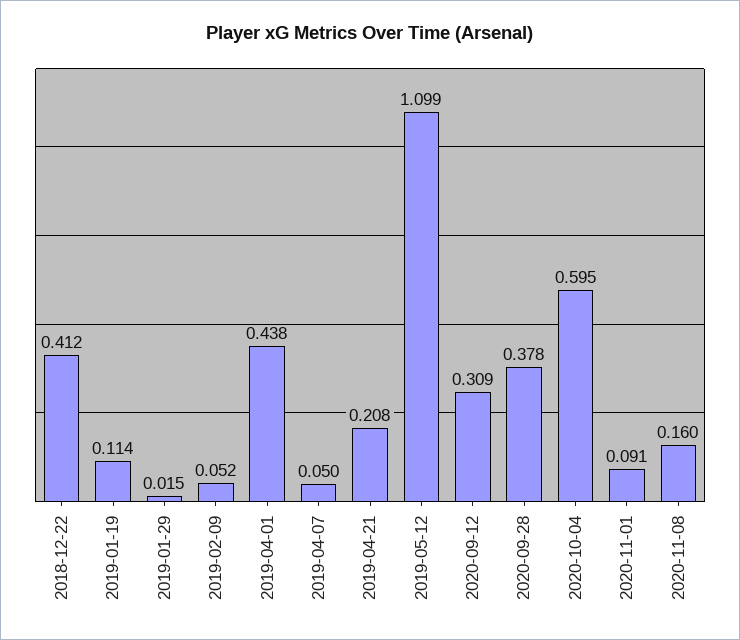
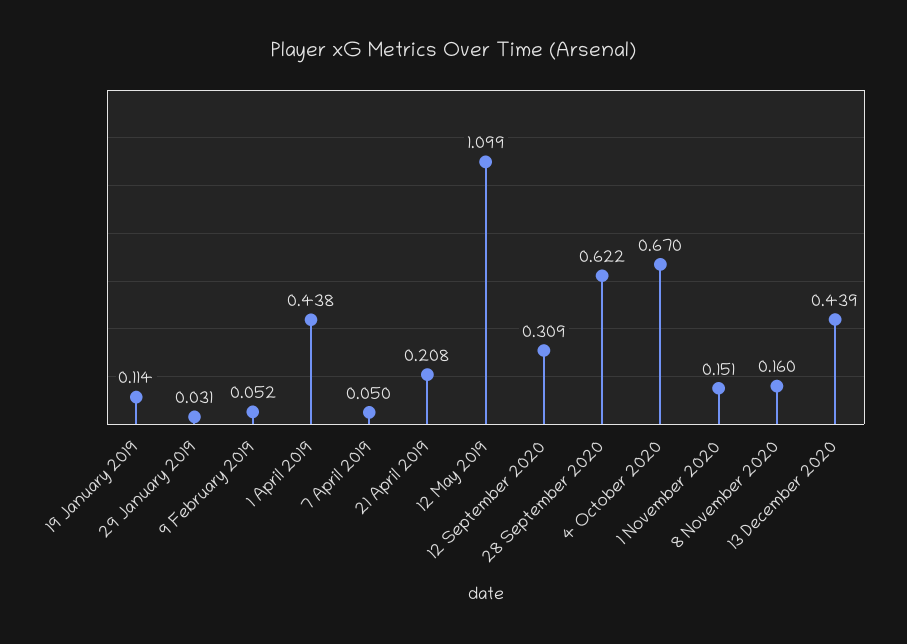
2018-12-22: 0.412 -> none
2019-01-29: 0.015 -> 0.031
2020-09-28: 0.378 -> 0.622
2020-10-04: 0.595 -> 0.67
2020-11-01: 0.091 -> 0.151
13 December 2020: none -> 0.439

